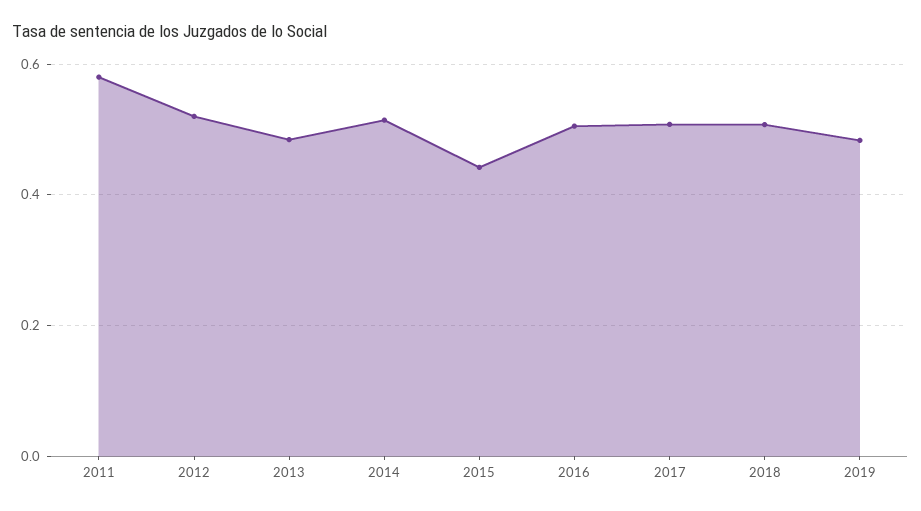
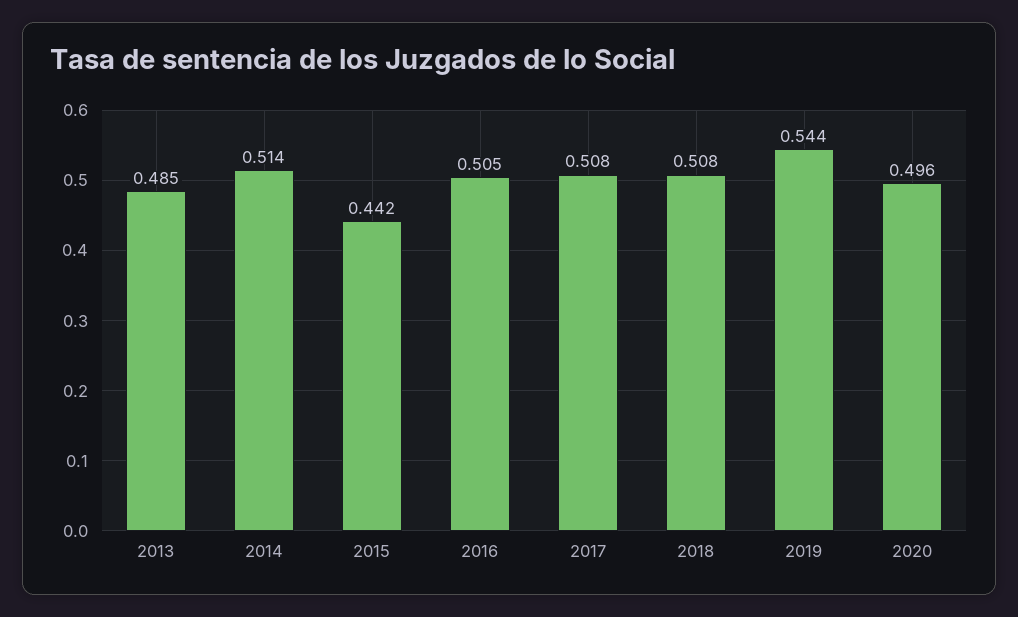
2011: 0.58 -> none
2012: 0.52 -> none
2019: 0.48 -> 0.544
2020: none -> 0.496

